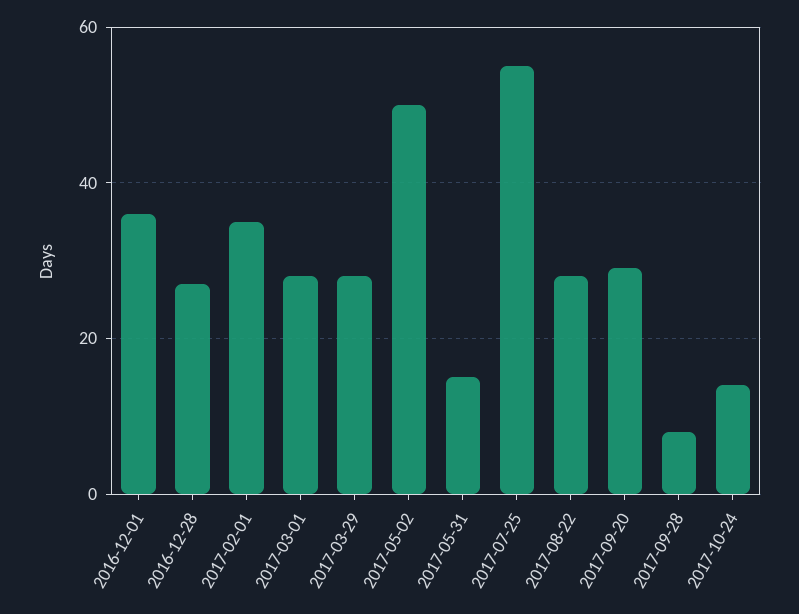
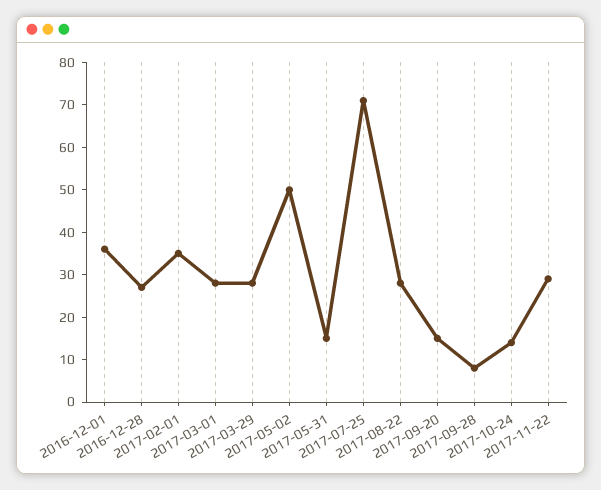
2017-07-25: 55 -> 70
2017-09-20: 30 -> 15
2017-11-22: none -> 30

